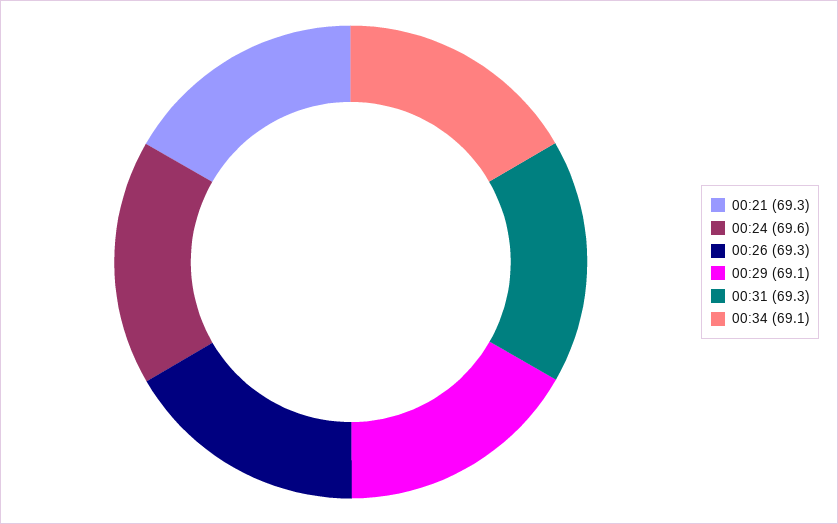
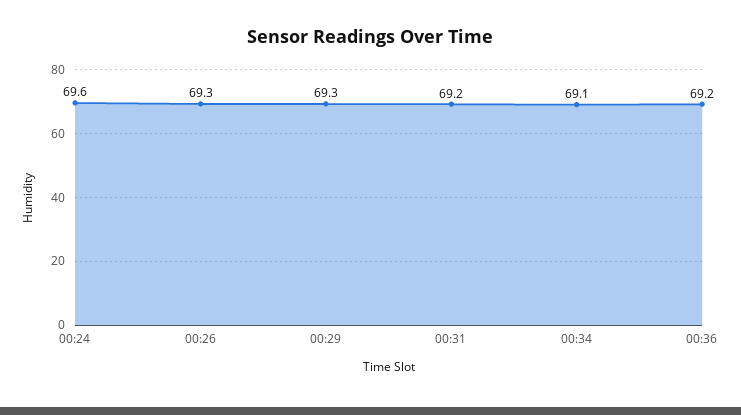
00:21: 69.3 -> none
00:29: 69.1 -> 69.3
00:31: 69.3 -> 69.2
00:36: none -> 69.2

